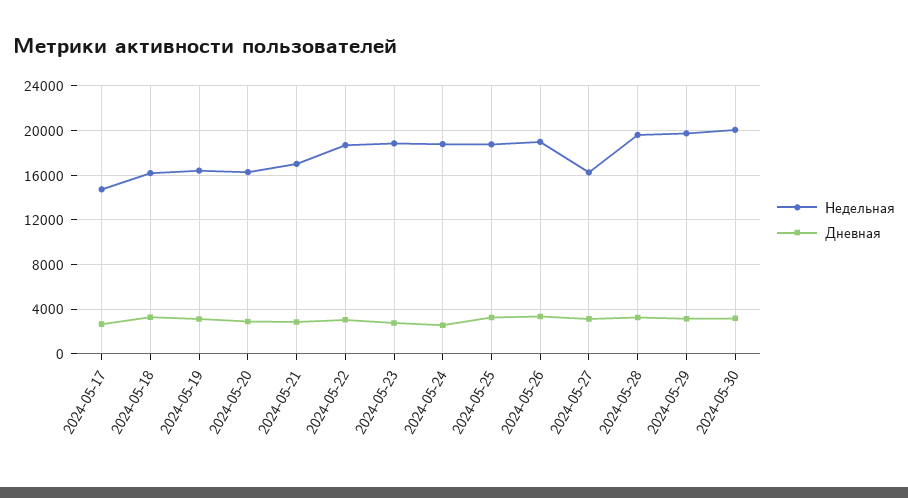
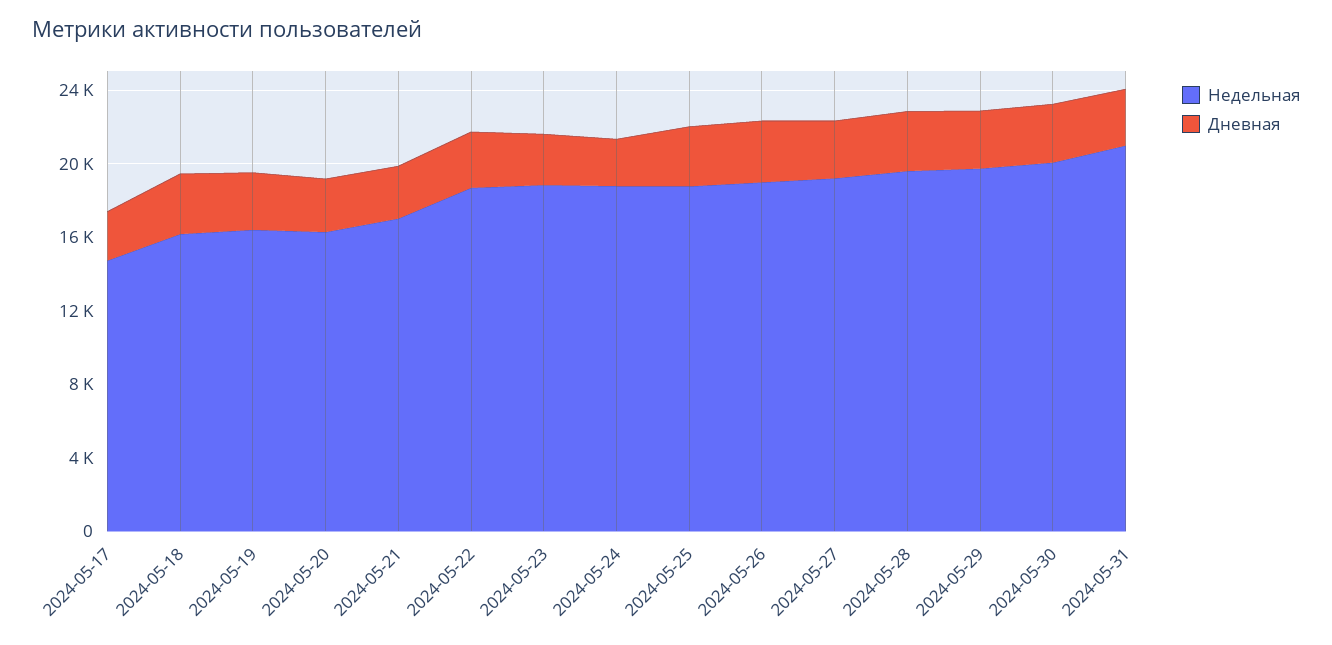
Недельная, 2024-05-27: 16000 -> 19000
Недельная, 2024-05-31: none -> 21000
Дневная, 2024-05-31: none -> 3000

